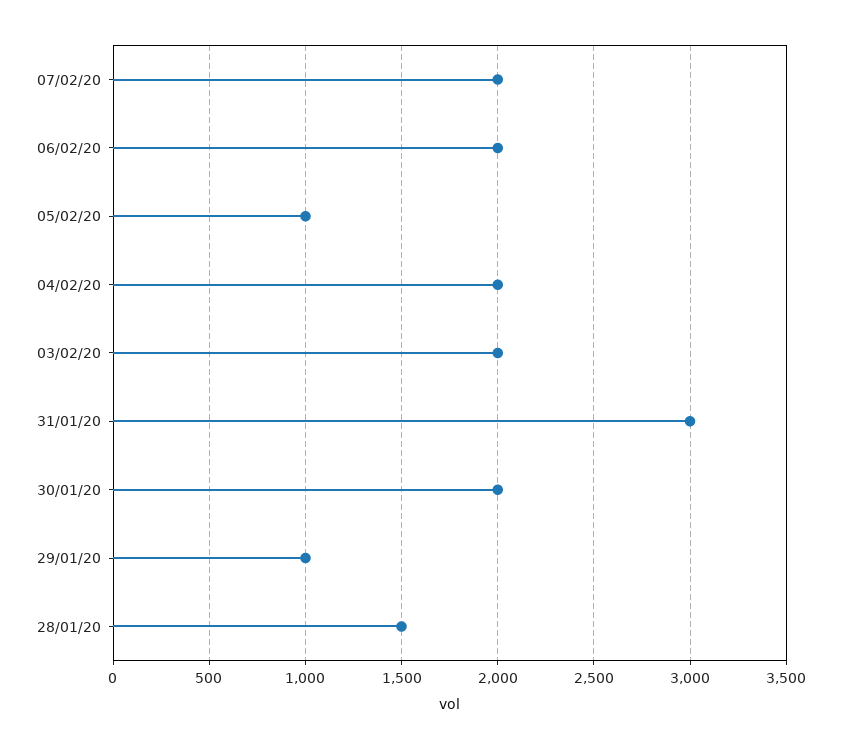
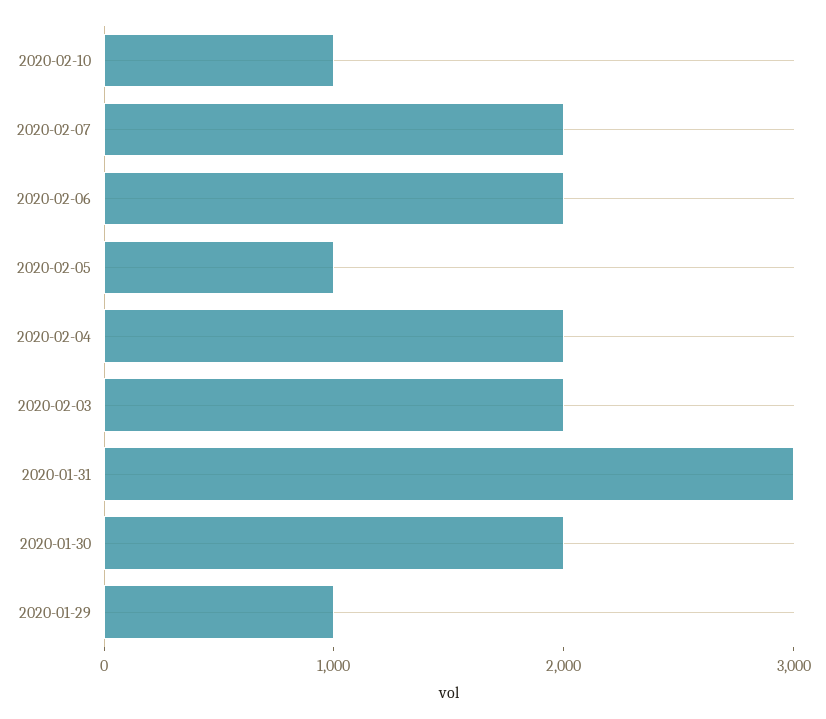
28/01/20: 1500 -> none
2020-02-10: none -> 1000

